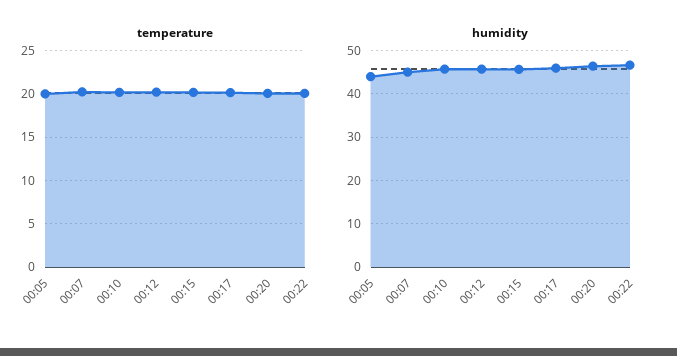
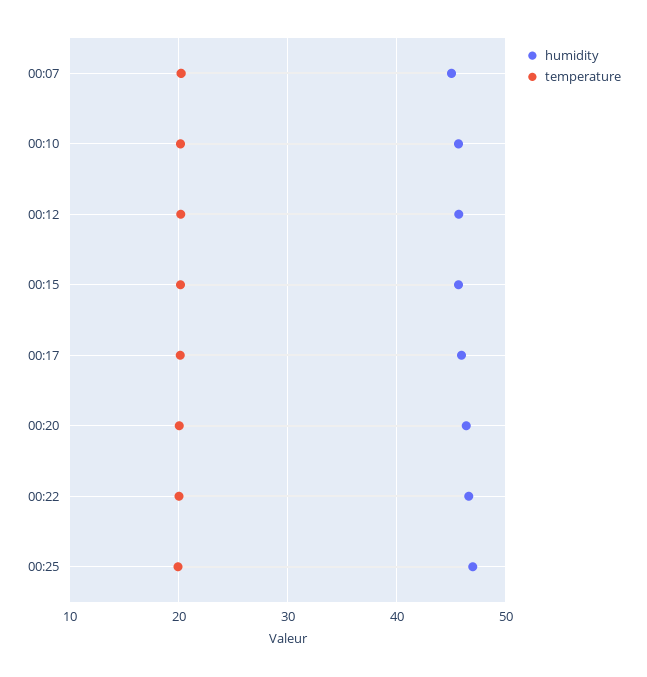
temperature, 00:05: 20 -> none
humidity, 00:05: 44 -> none
humidity, 00:25: none -> 47
temperature, 00:25: none -> 20

